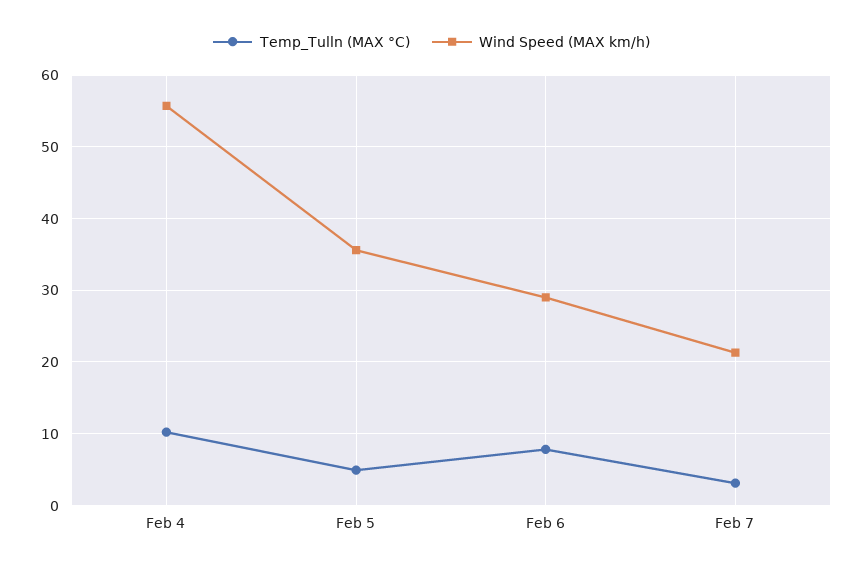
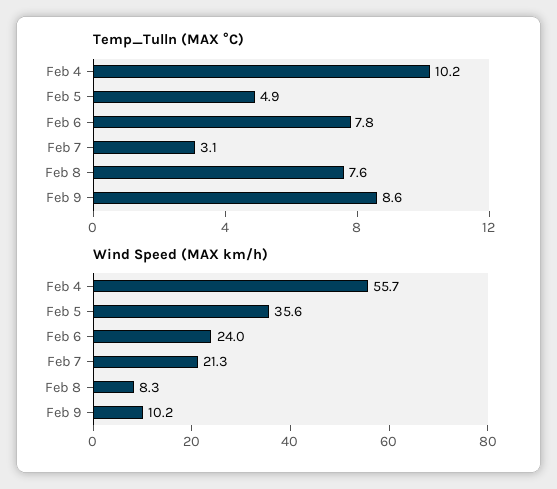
Wind Speed (MAX km/h), Feb 6: 29 -> 24
Temp_Tulln (MAX °C), Feb 8: none -> 7.6
Temp_Tulln (MAX °C), Feb 9: none -> 8.6
Wind Speed (MAX km/h), Feb 8: none -> 8.3
Wind Speed (MAX km/h), Feb 9: none -> 10.2

